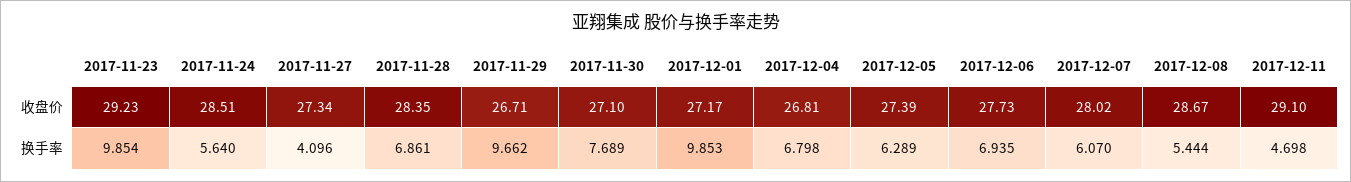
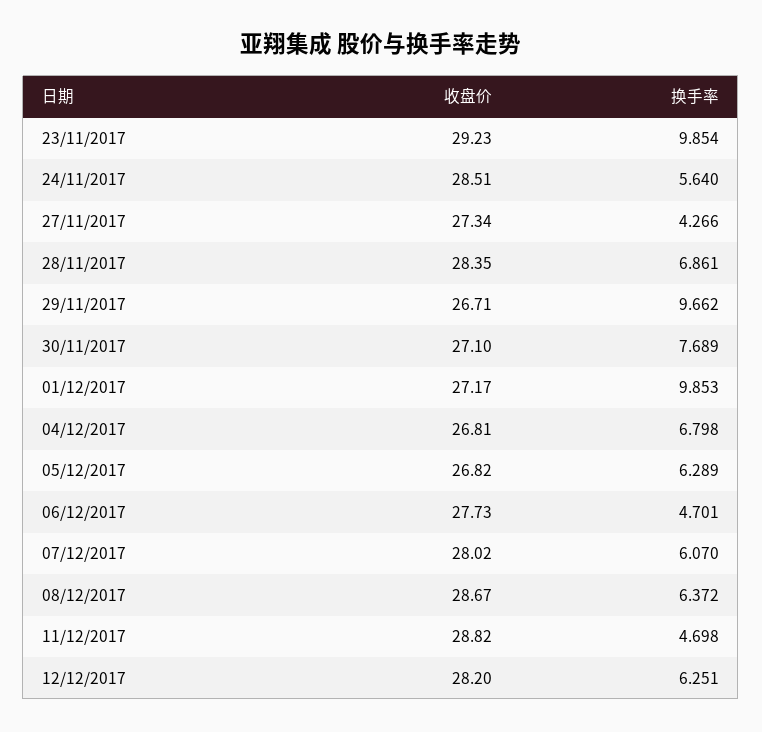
2017-12-05, 收盘价: 27.39 -> 26.82
2017-12-11, 收盘价: 29.1 -> 28.82
2017-11-27, 换手率: 4.096 -> 4.266
2017-12-06, 换手率: 6.935 -> 4.701
2017-12-08, 换手率: 5.444 -> 6.372
12/12/2017, 收盘价: none -> 28.2
12/12/2017, 换手率: none -> 6.251

